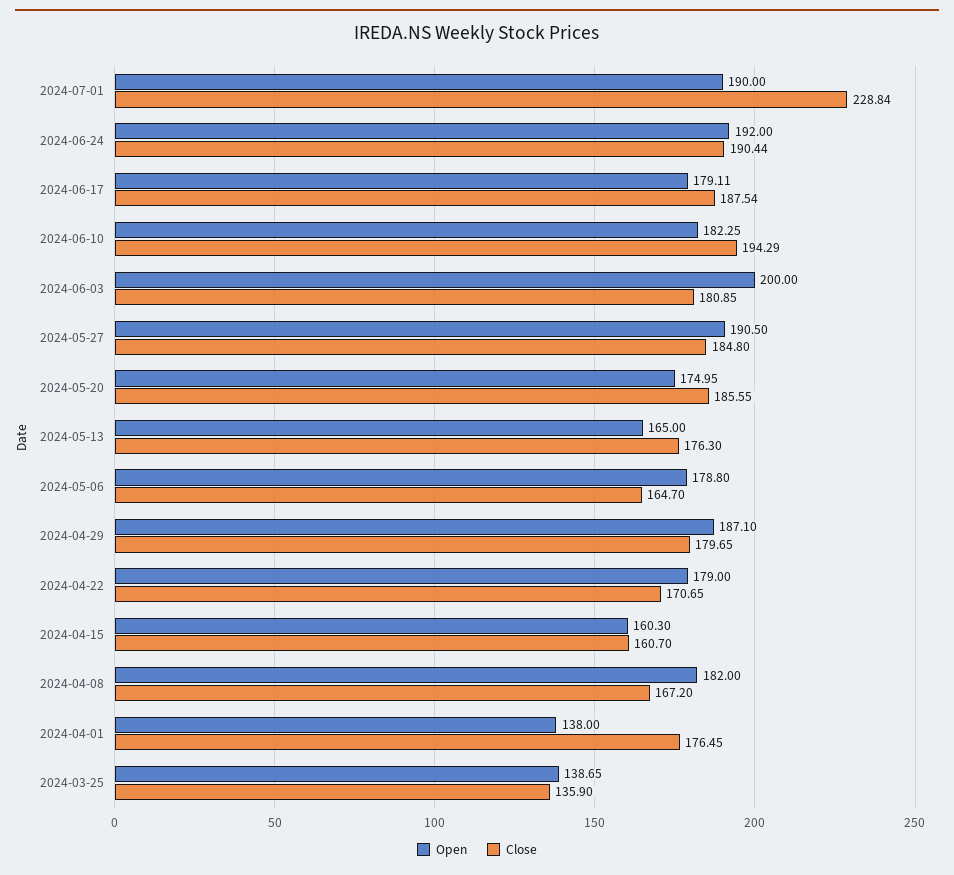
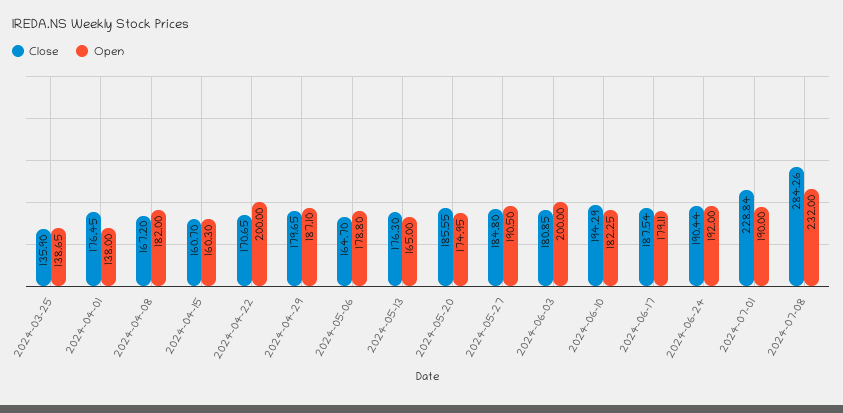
Open, 2024-04-22: 179 -> 200
Close, 2024-07-08: none -> 284.26
Open, 2024-07-08: none -> 232

